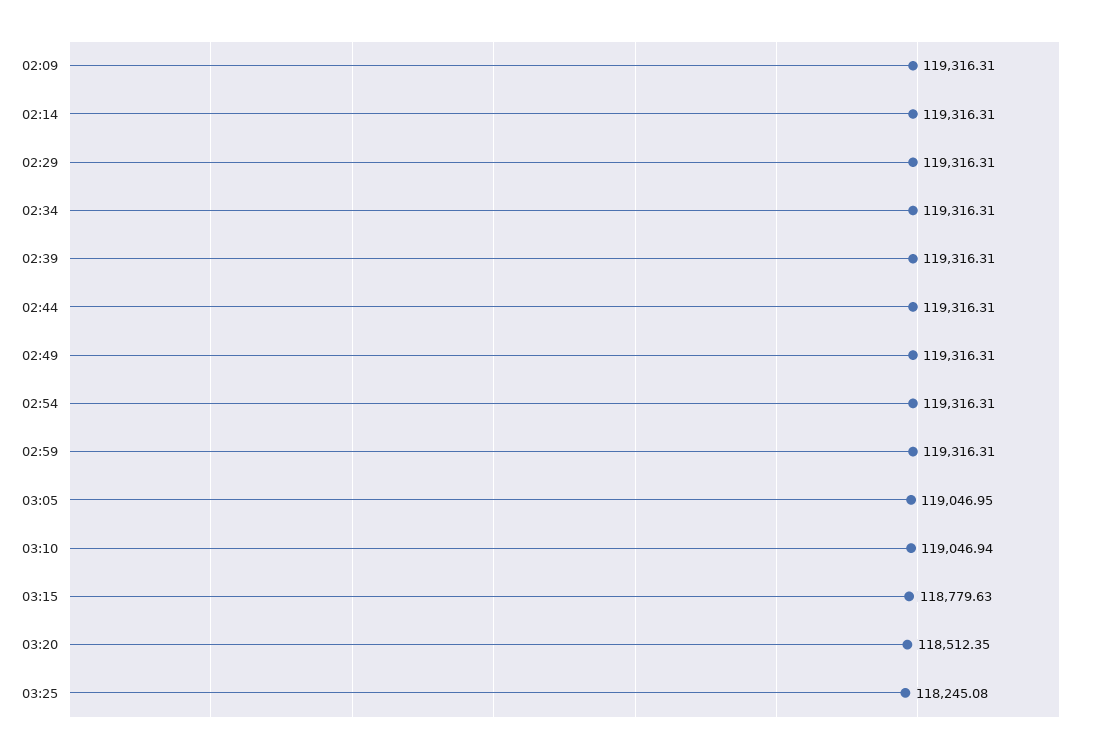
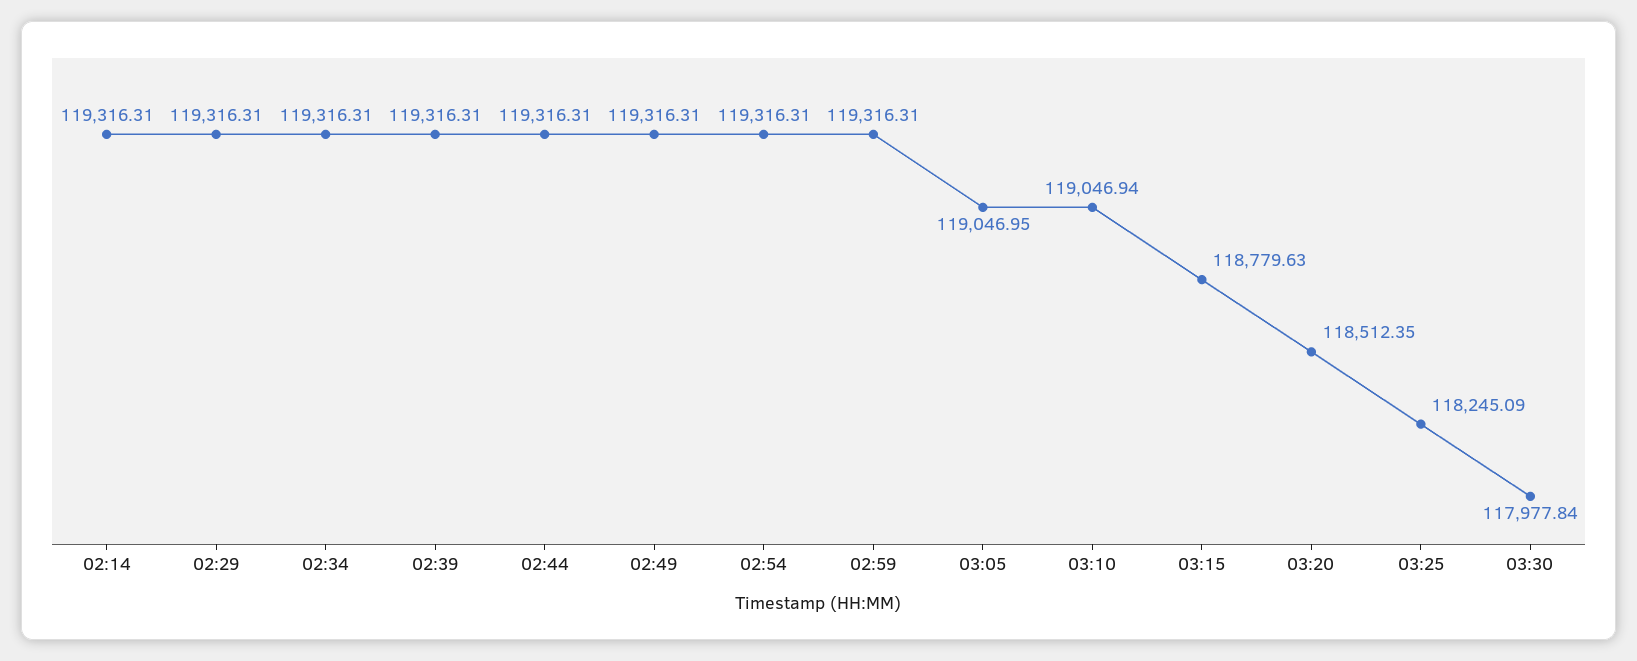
02:09: 119316.31 -> none
03:25: 118245.08 -> 118245.09
03:30: none -> 117977.84

